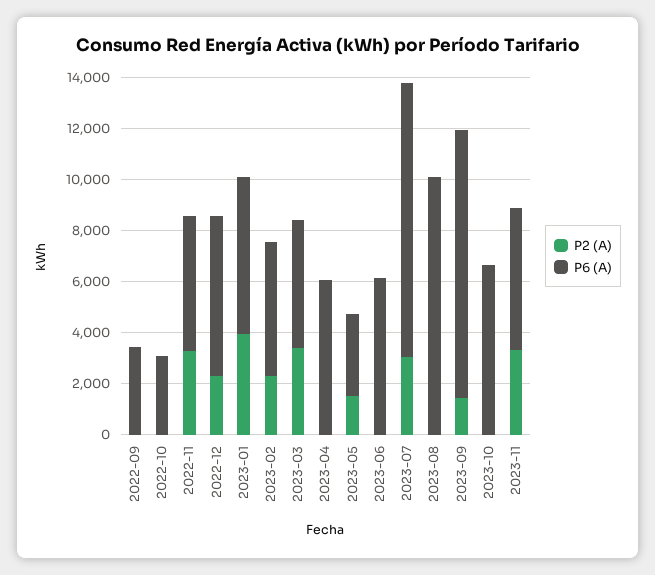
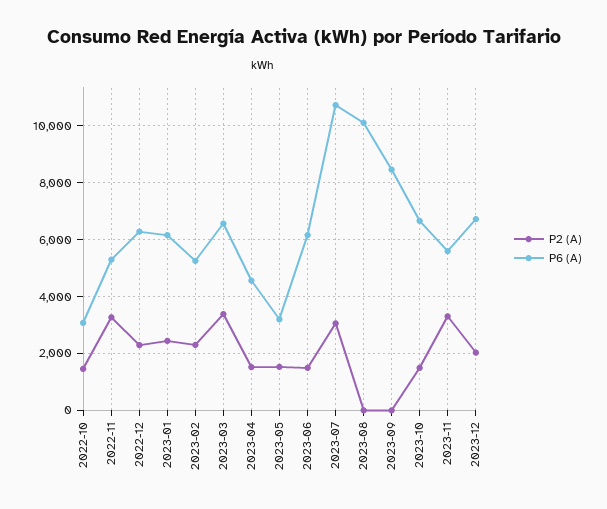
P2 (A), 2022-09: 0 -> none
P6 (A), 2022-09: 3500 -> none
P2 (A), 2022-10: 0 -> 1500
P2 (A), 2023-01: 4000 -> 2500
P6 (A), 2023-03: 5000 -> 6500
P2 (A), 2023-04: 0 -> 1500
P6 (A), 2023-04: 6000 -> 4500
P2 (A), 2023-06: 0 -> 1500
P2 (A), 2023-09: 1500 -> 0
P6 (A), 2023-09: 10500 -> 8500
P2 (A), 2023-10: 0 -> 1500
P2 (A), 2023-12: none -> 2000
P6 (A), 2023-12: none -> 6750

